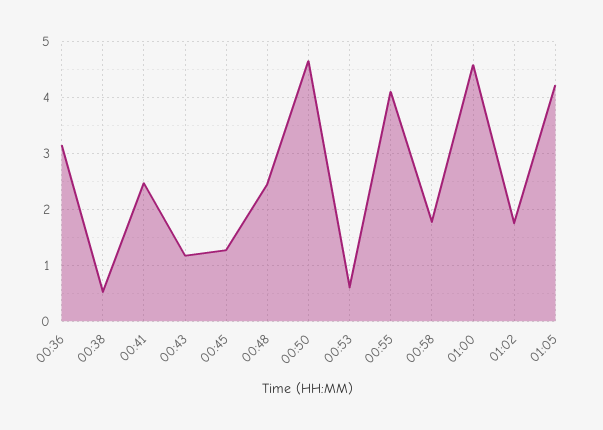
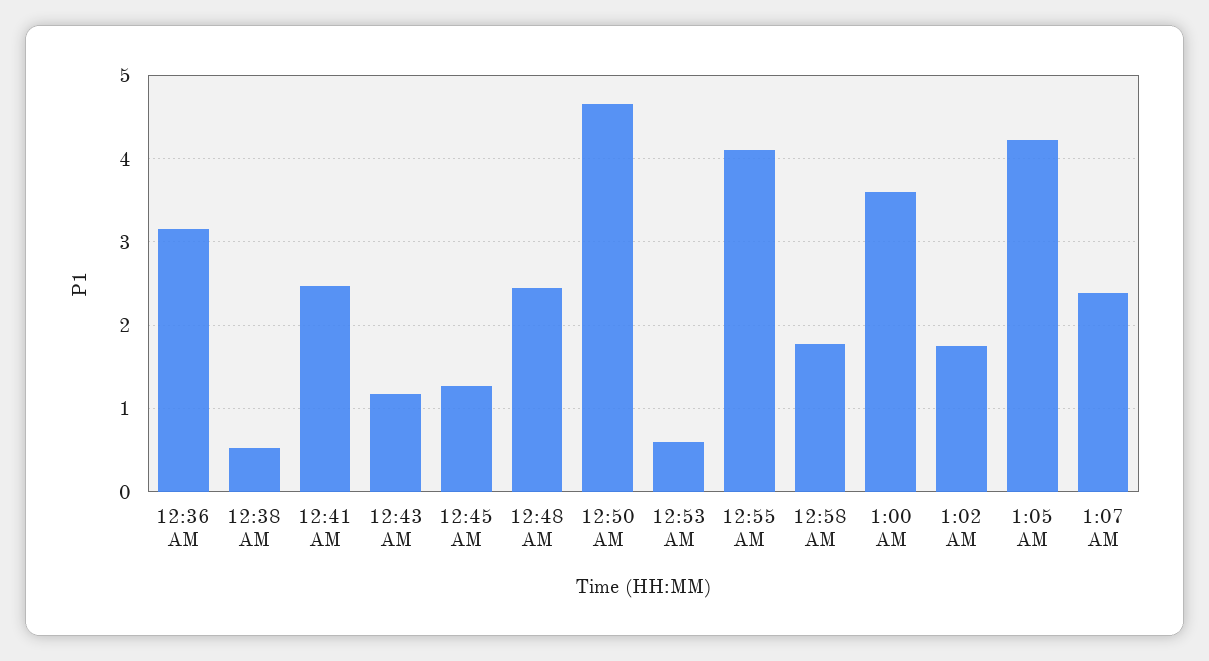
01:00: 4.6 -> 3.6
1:07 AM: none -> 2.4

